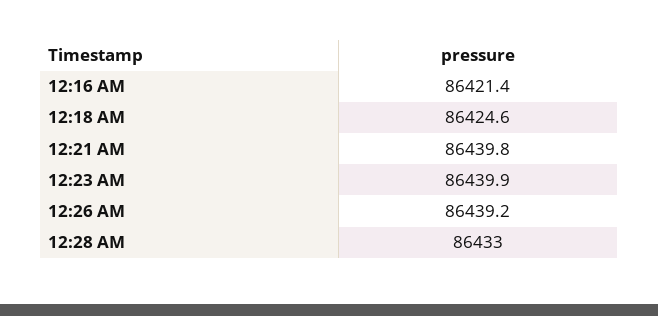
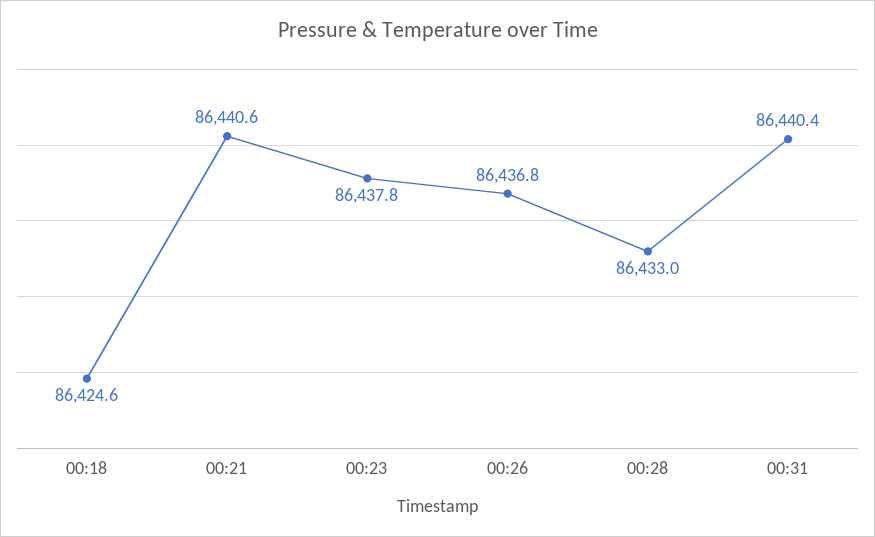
12:16 AM: 86421.4 -> none
12:21 AM: 86439.8 -> 86440.6
12:23 AM: 86439.9 -> 86437.8
12:26 AM: 86439.2 -> 86436.8
00:31: none -> 86440.4

